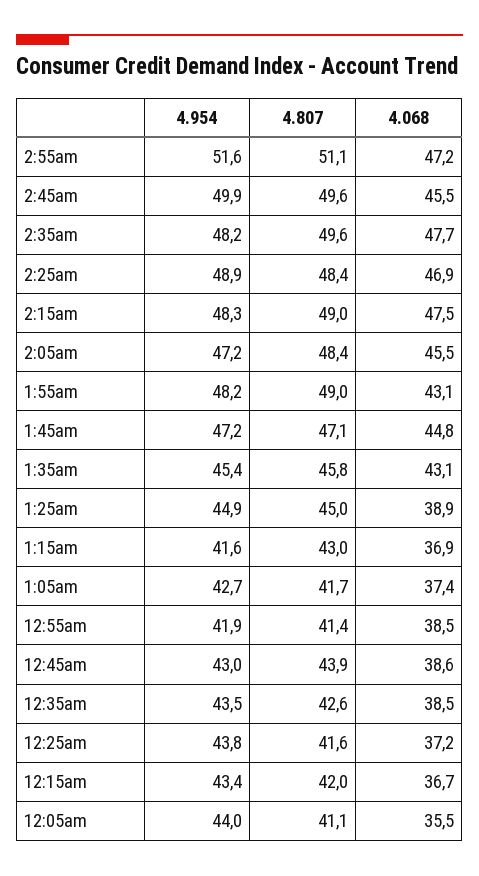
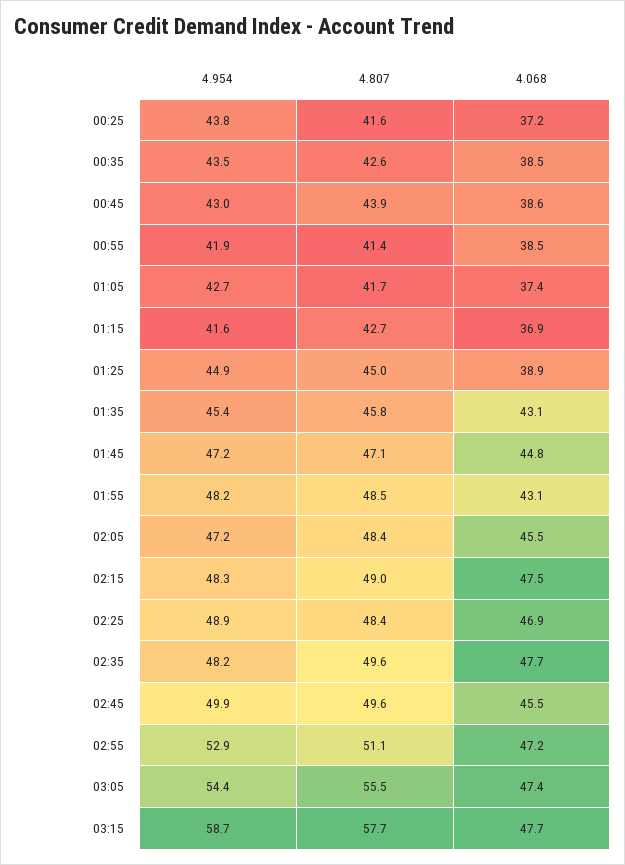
4.954, 2:55am: 51.6 -> 52.9
4.807, 1:55am: 49 -> 48.5
4.807, 1:15am: 43 -> 42.7
4.954, 12:15am: 43.4 -> none
4.807, 12:15am: 42 -> none
4.068, 12:15am: 36.7 -> none
4.954, 12:05am: 44 -> none
4.807, 12:05am: 41.1 -> none
4.068, 12:05am: 35.5 -> none
4.954, 03:05: none -> 54.4
4.807, 03:05: none -> 55.5
4.068, 03:05: none -> 47.4
4.954, 03:15: none -> 58.7
4.807, 03:15: none -> 57.7
4.068, 03:15: none -> 47.7

